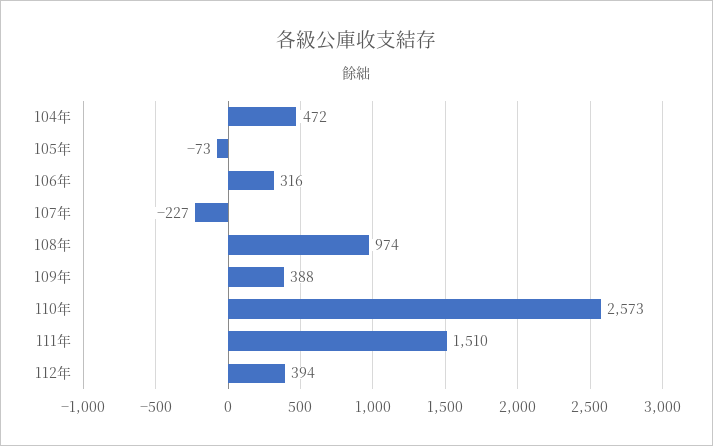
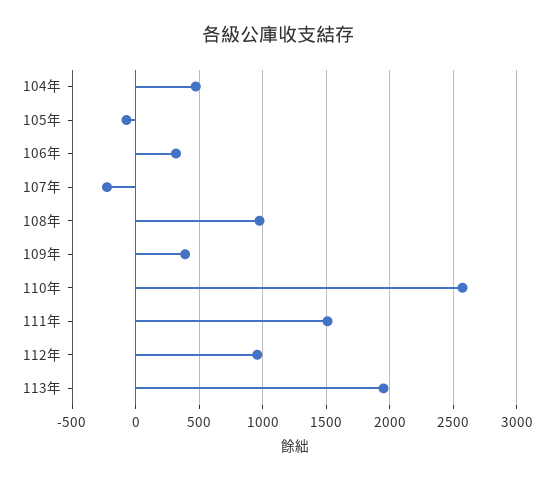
112年: 394 -> 950
113年: none -> 1950

